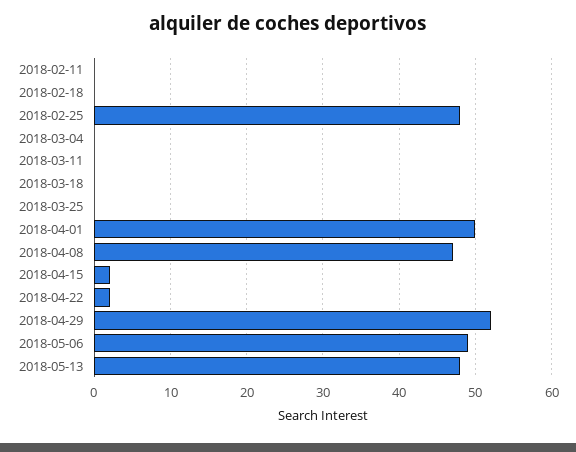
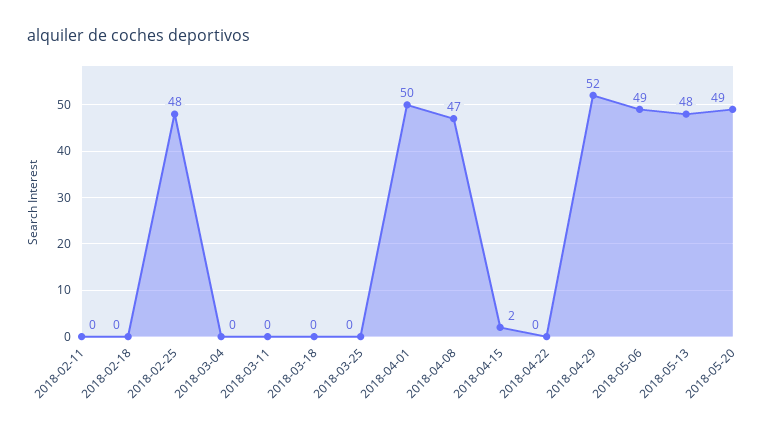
2018-04-22: 2 -> 0
2018-05-20: none -> 49

